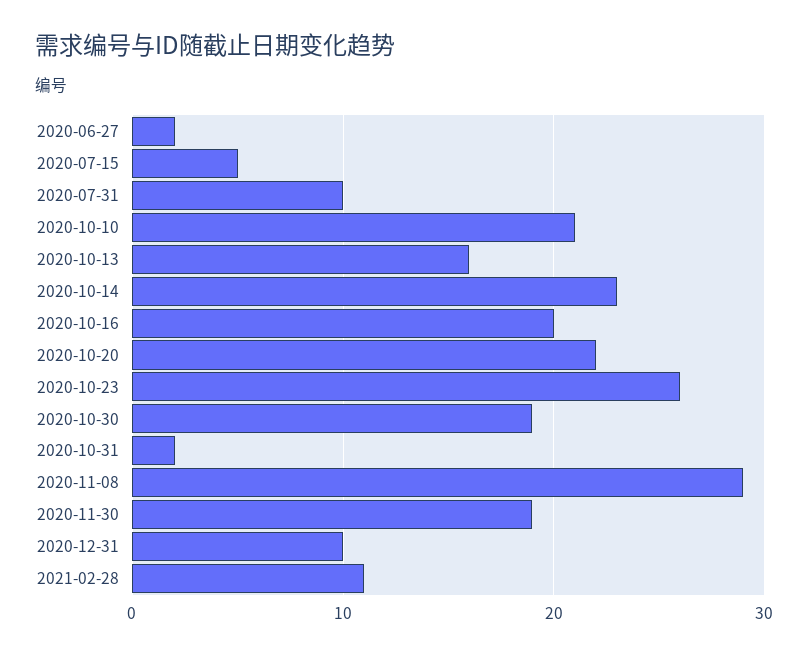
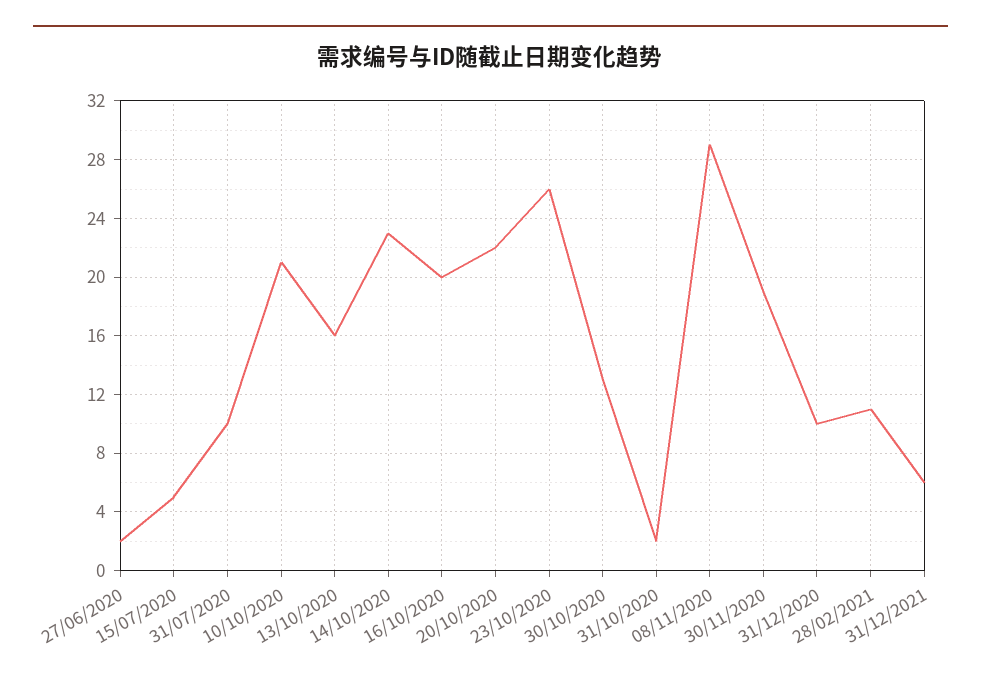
2020-10-30: 19 -> 13
31/12/2021: none -> 6

